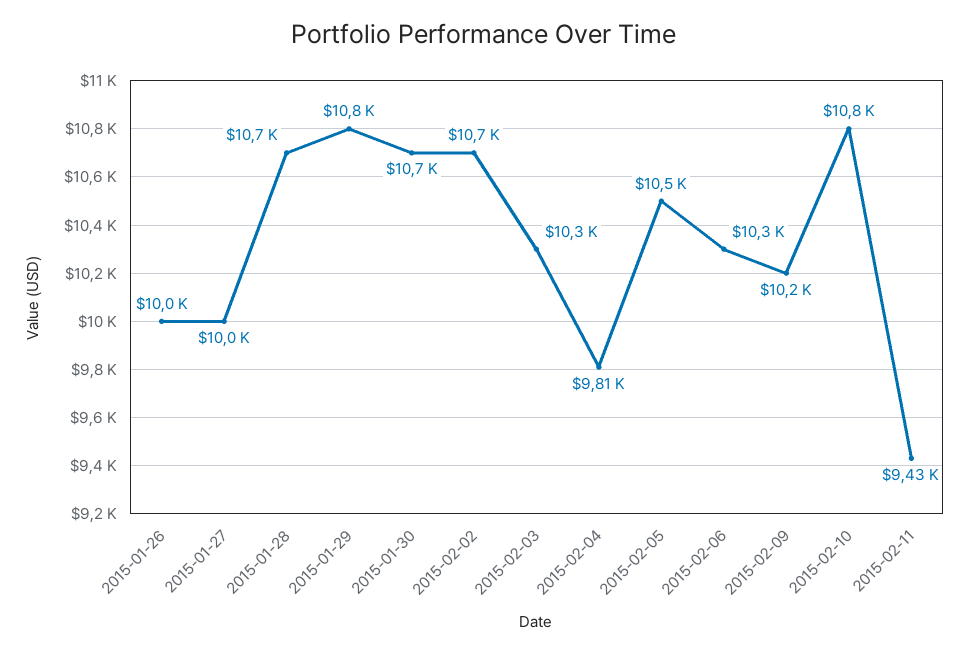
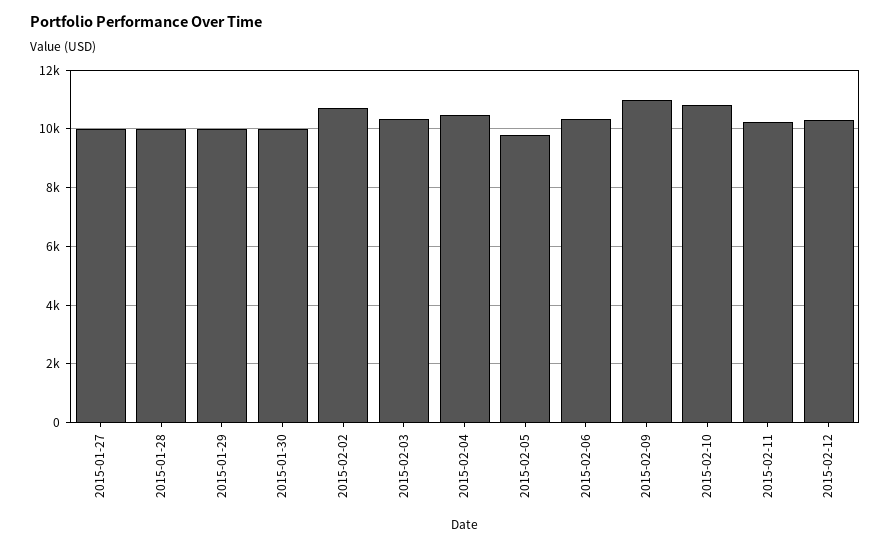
2015-01-26: 10000 -> none
2015-01-28: 10700 -> 10000
2015-01-29: 10800 -> 10000
2015-01-30: 10700 -> 10000
2015-02-04: 9810 -> 10500
2015-02-05: 10500 -> 9750
2015-02-09: 10200 -> 11000
2015-02-11: 9430 -> 10250
2015-02-12: none -> 10250

